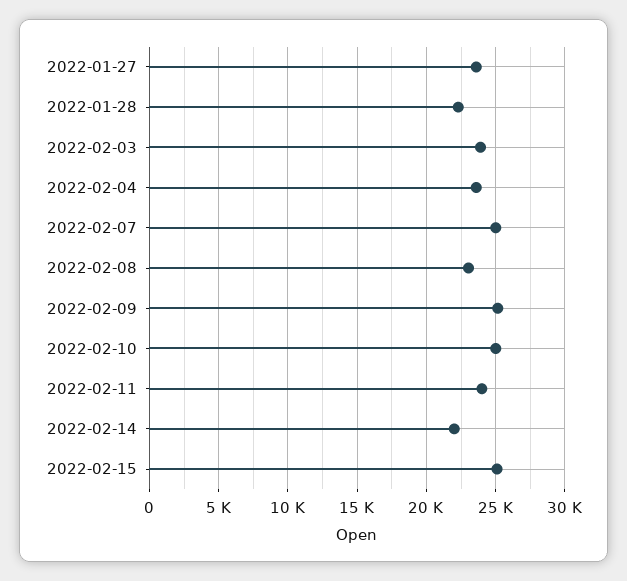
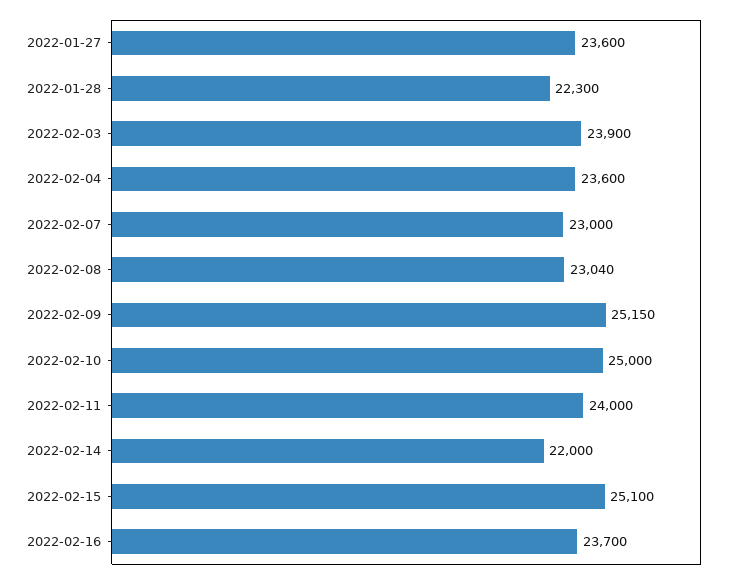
2022-02-07: 25000 -> 23000
2022-02-16: none -> 23700

